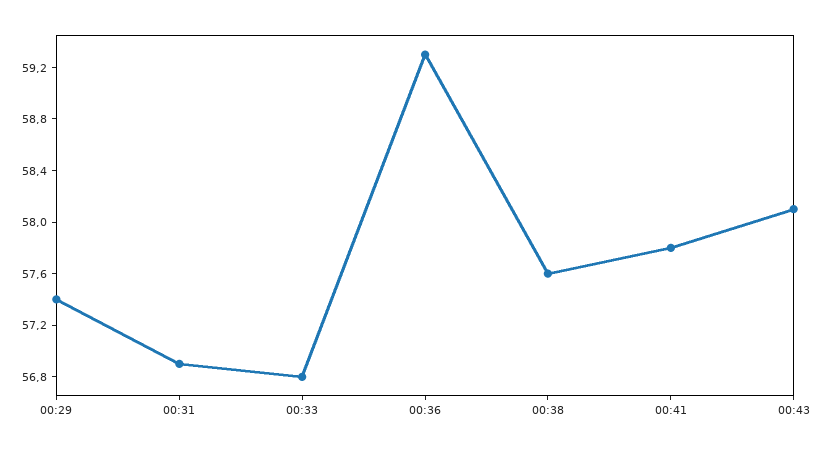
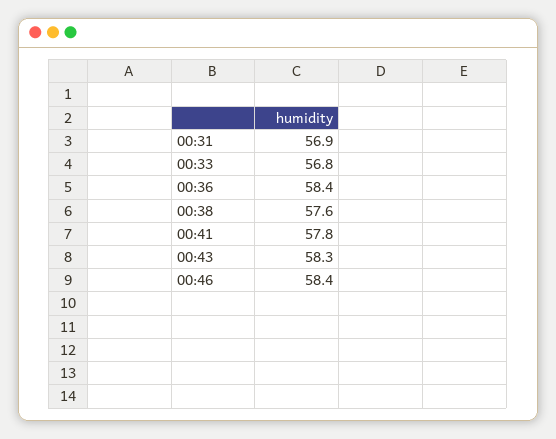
00:29: 57.4 -> none
00:36: 59.3 -> 58.4
00:43: 58.1 -> 58.3
00:46: none -> 58.4

